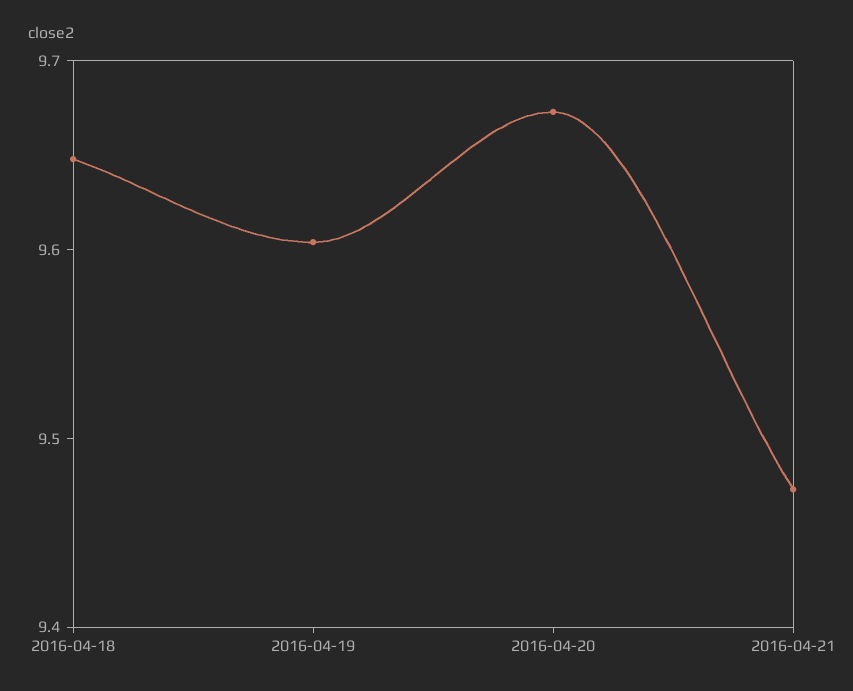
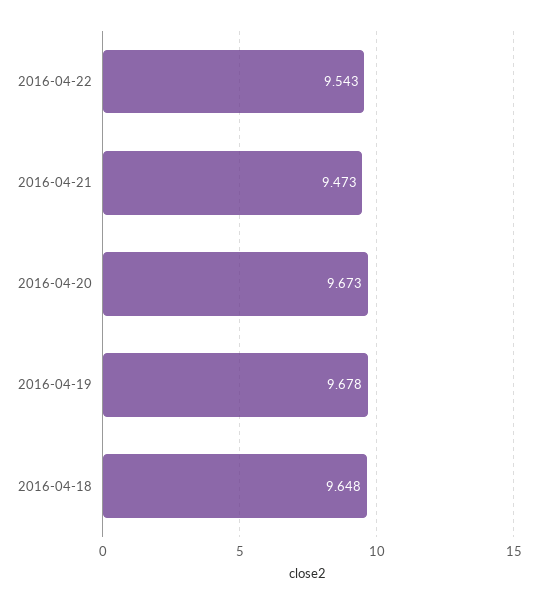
2016-04-19: 9.6 -> 9.678
2016-04-22: none -> 9.543

